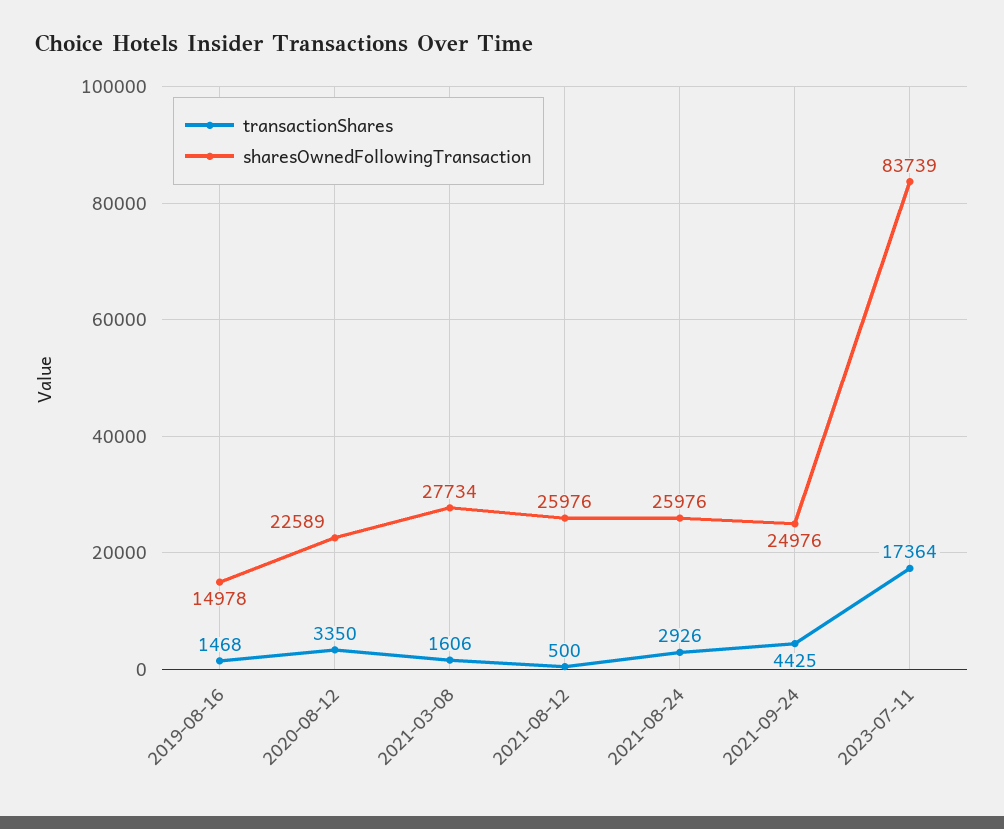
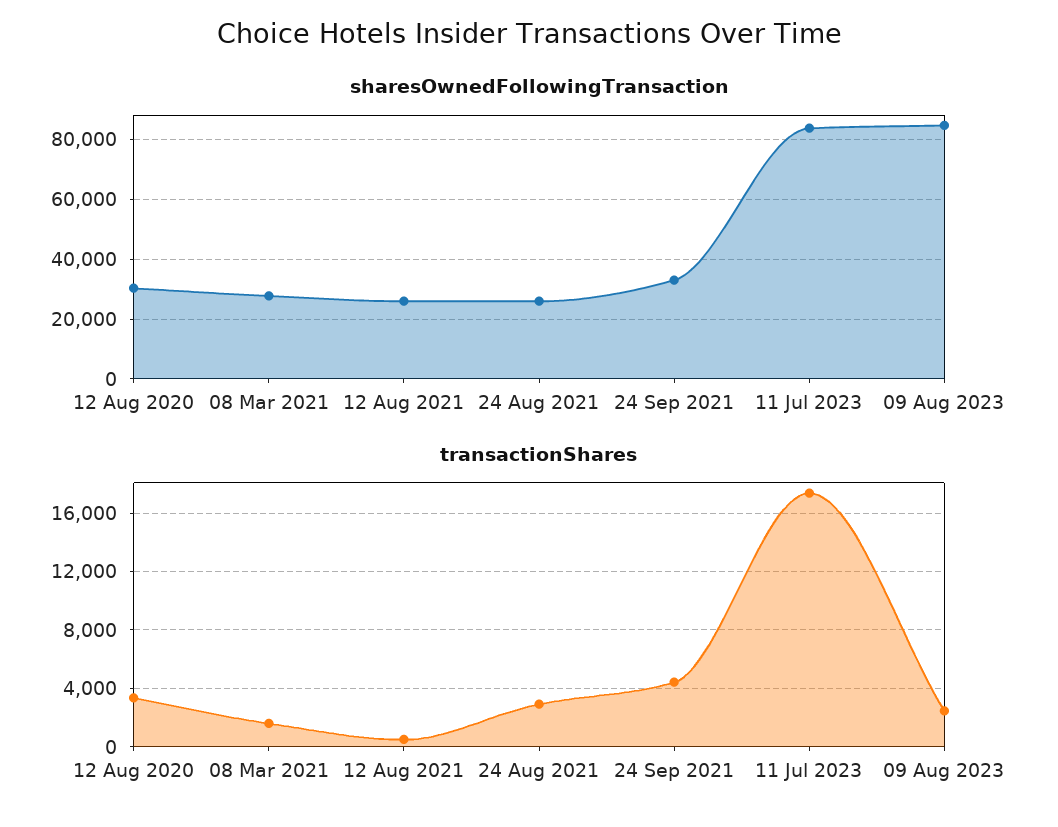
transactionShares, 2019-08-16: 1468 -> none
sharesOwnedFollowingTransaction, 2019-08-16: 14978 -> none
sharesOwnedFollowingTransaction, 2020-08-12: 22589 -> 30000
sharesOwnedFollowingTransaction, 2021-09-24: 24976 -> 32500
sharesOwnedFollowingTransaction, 09 Aug 2023: none -> 85000
transactionShares, 09 Aug 2023: none -> 2500

